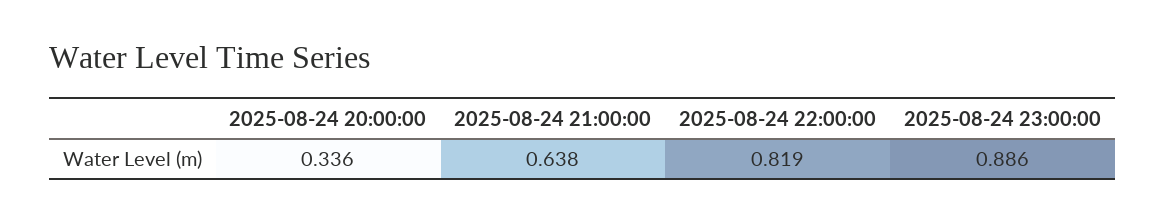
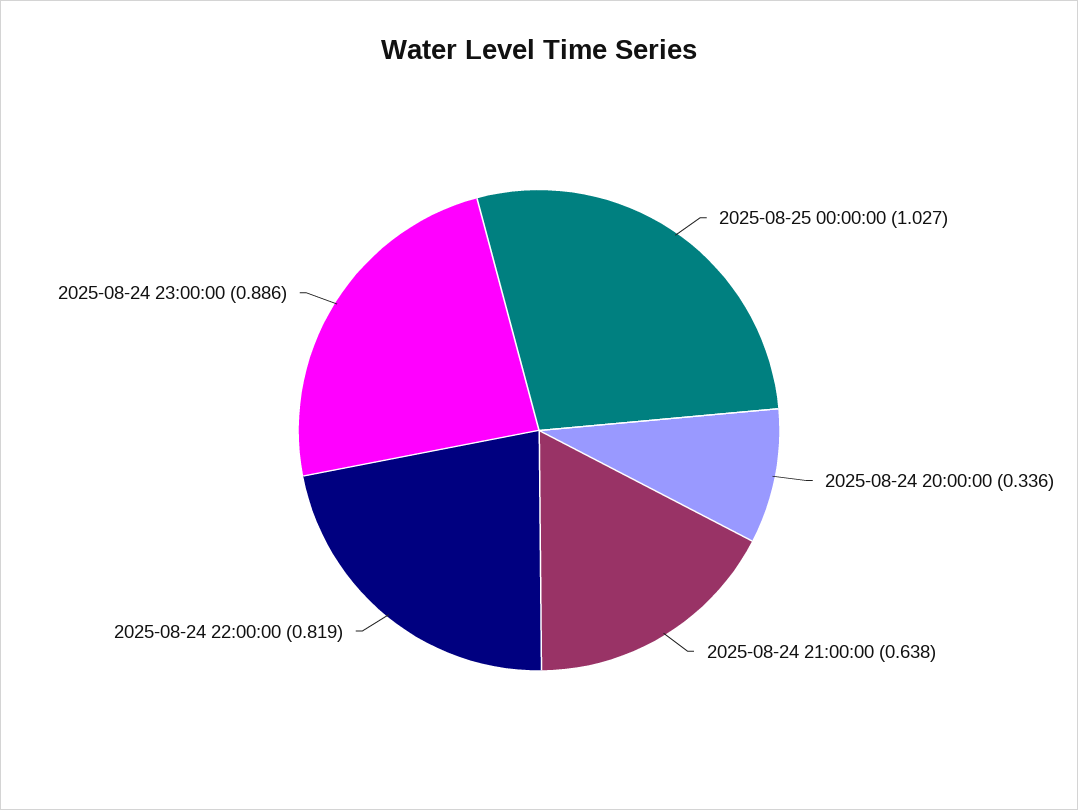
2025-08-25 00:00:00: none -> 1.027

